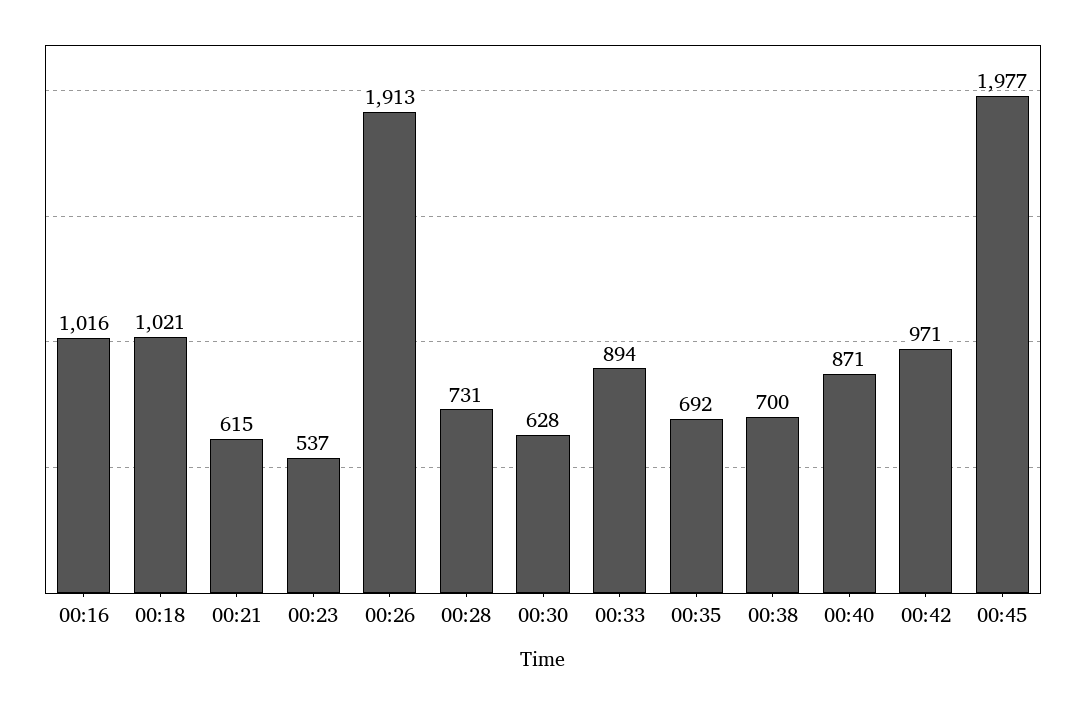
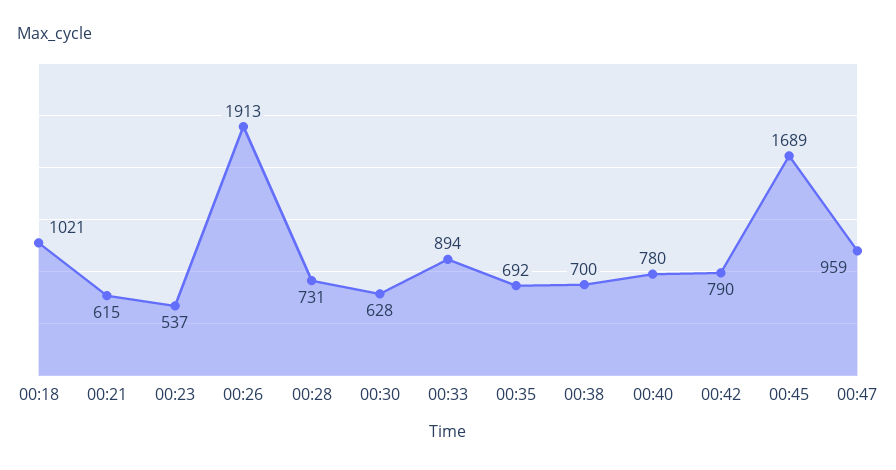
00:16: 1016 -> none
00:40: 871 -> 780
00:42: 971 -> 790
00:45: 1977 -> 1689
00:47: none -> 959

